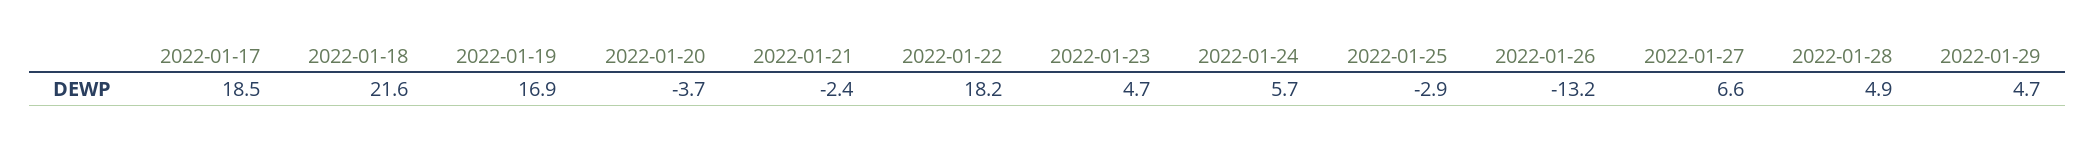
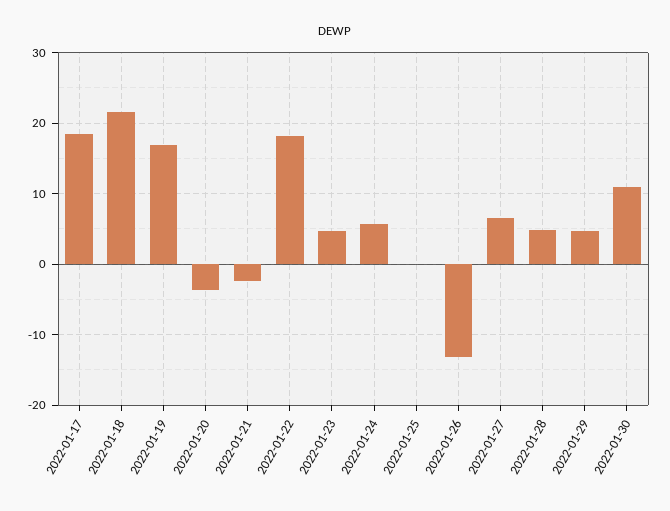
2022-01-25: -2.9 -> 0
2022-01-30: none -> 11

